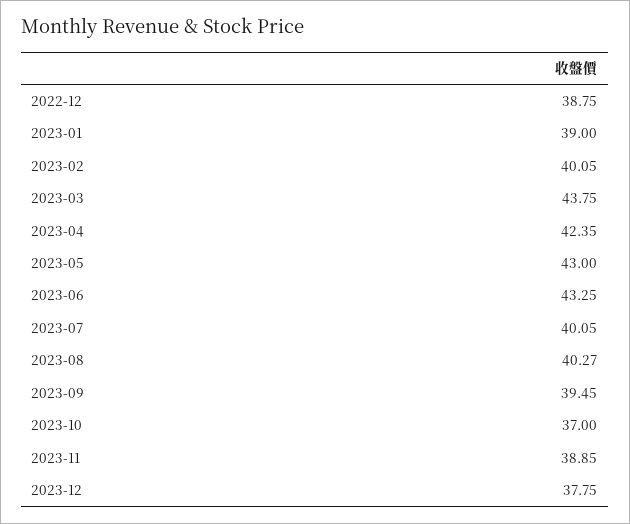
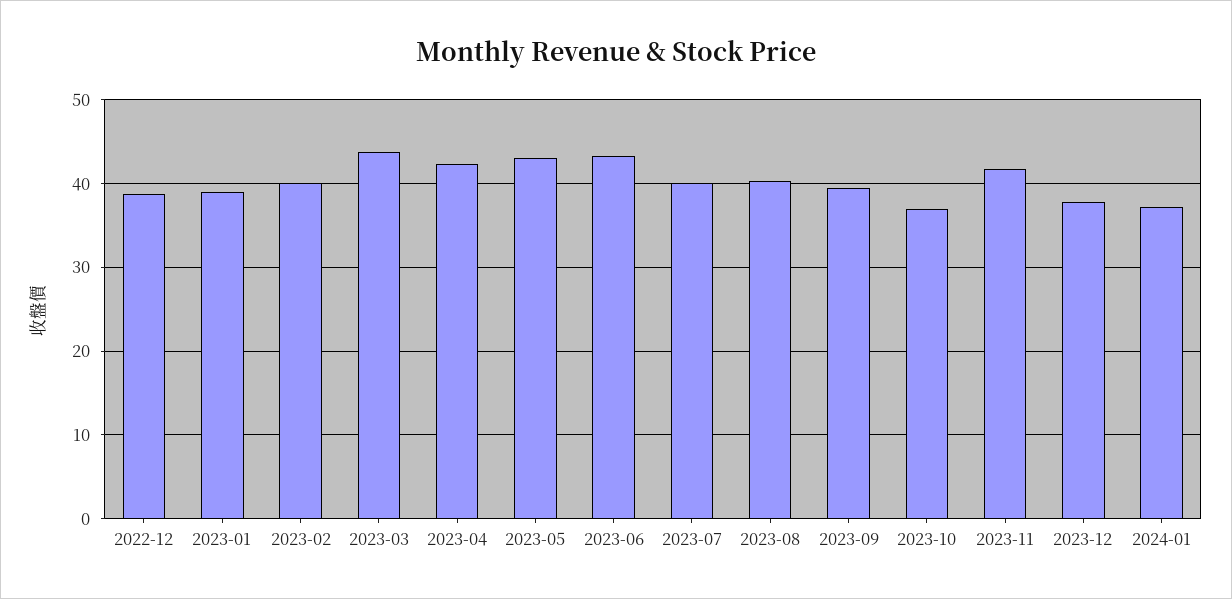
2023-11: 38.85 -> 42
2024-01: none -> 37

